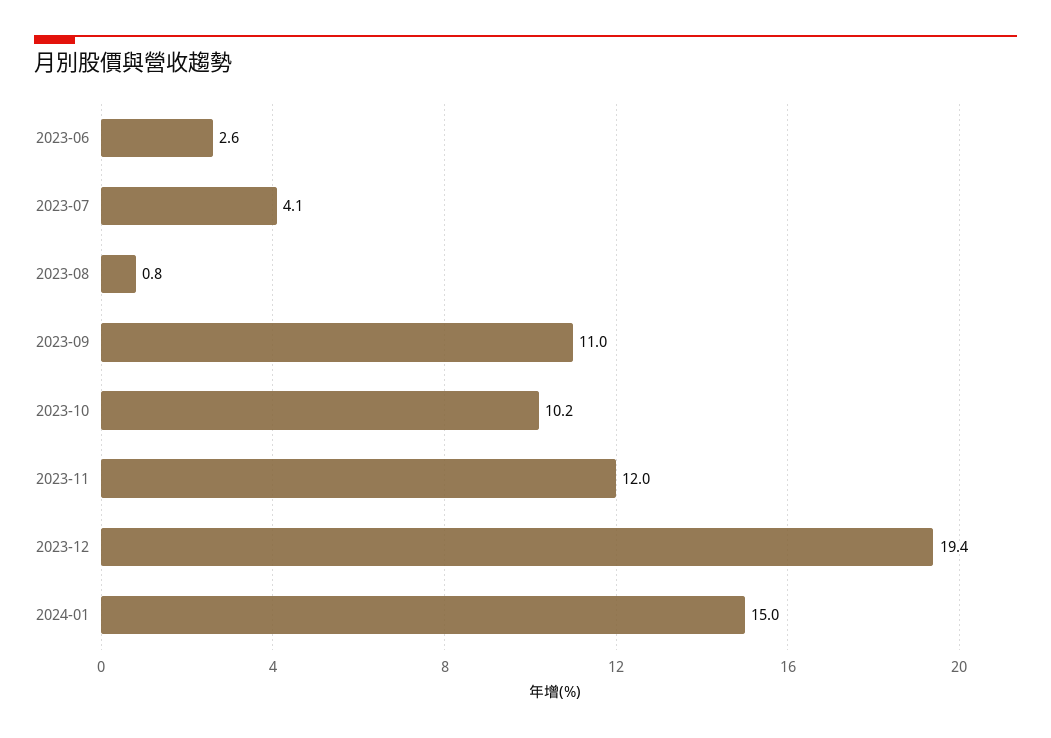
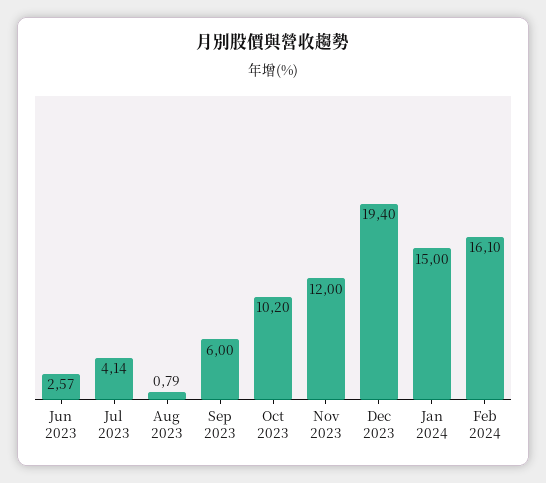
2023-09: 11 -> 6
Feb 2024: none -> 16.1

